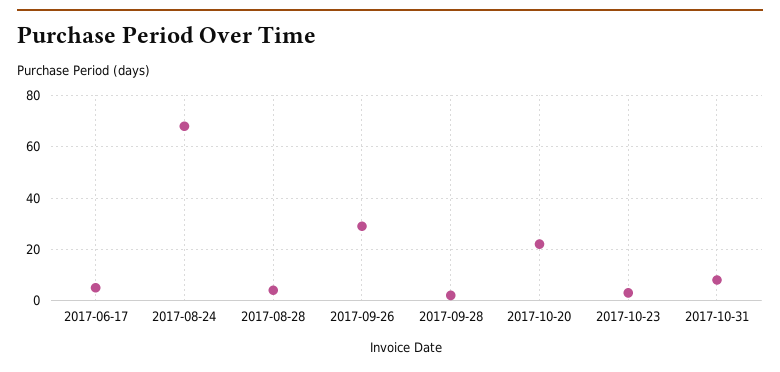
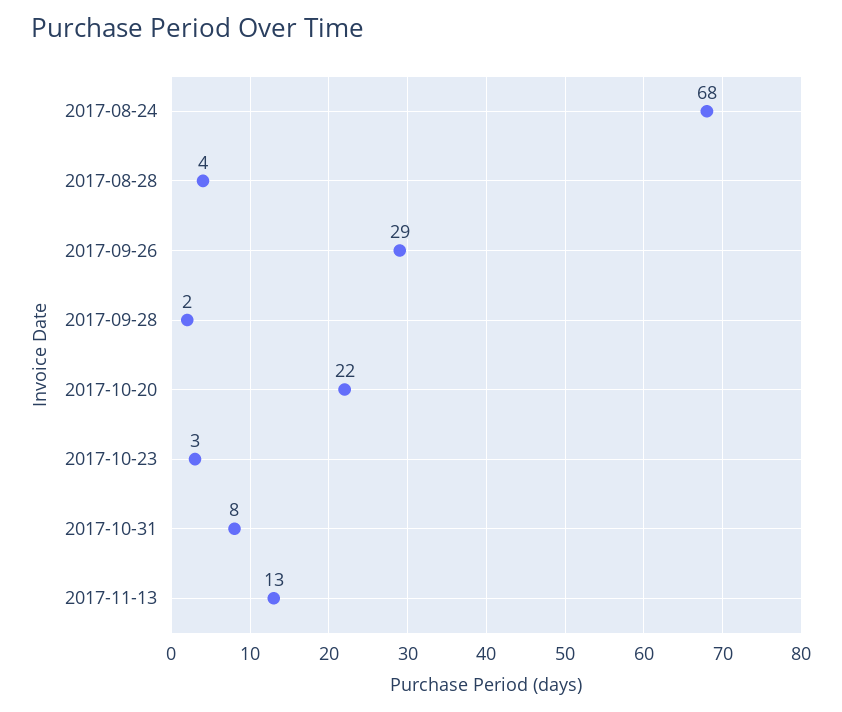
2017-06-17: 5 -> none
2017-11-13: none -> 13

